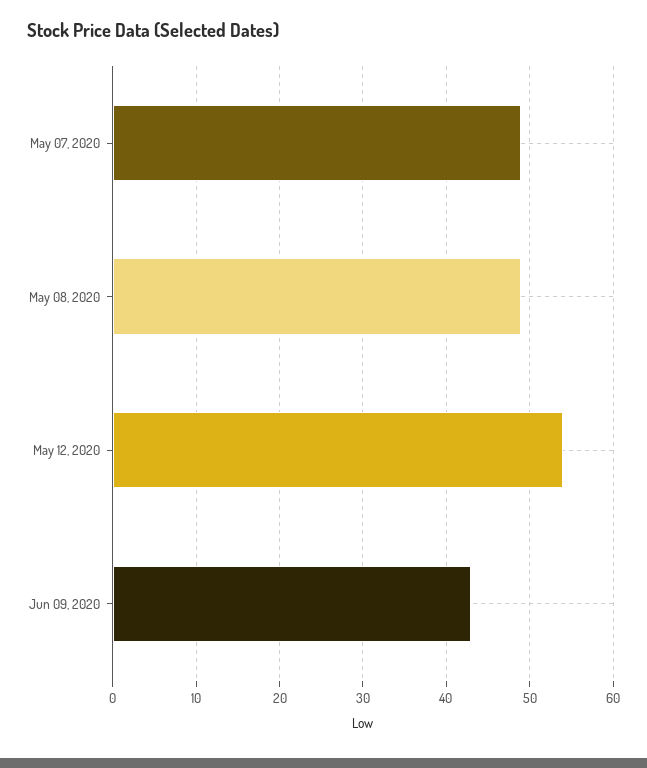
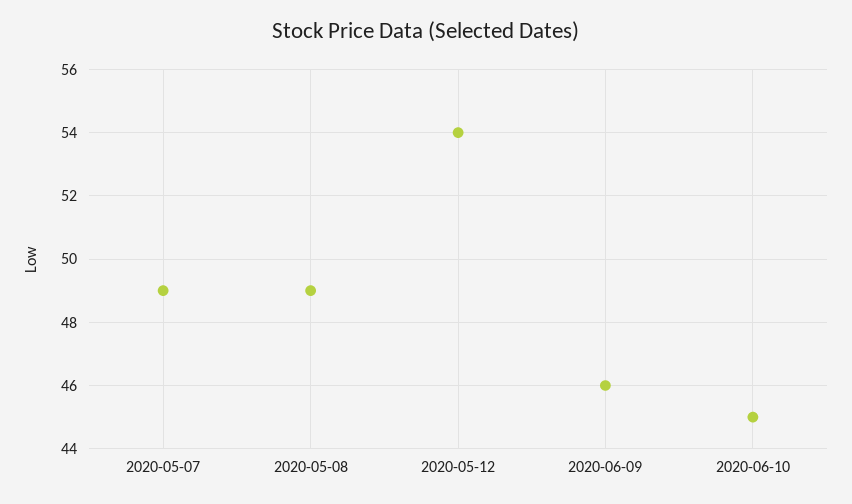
Jun 09, 2020: 43 -> 46
2020-06-10: none -> 45

